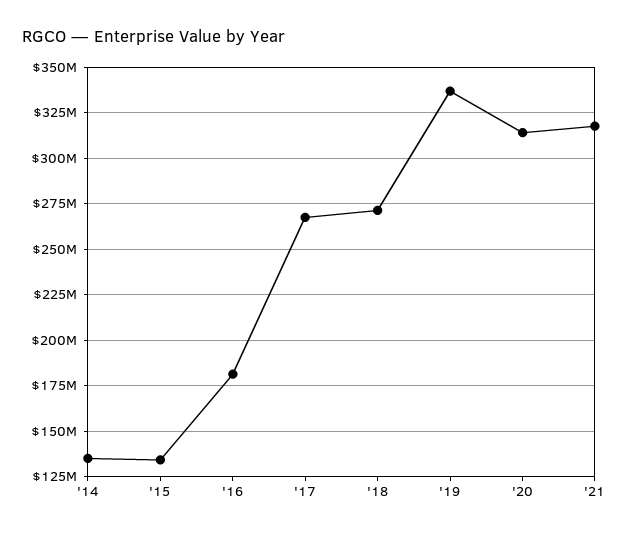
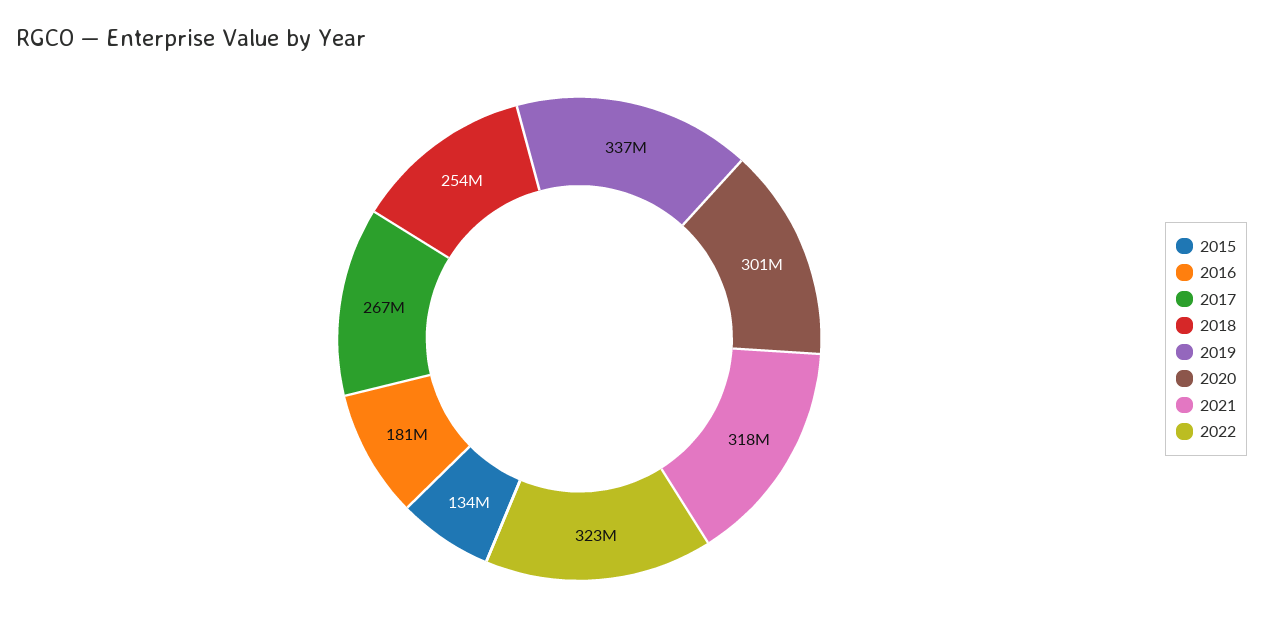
'14: 135000000 -> none
'18: 270000000 -> 254000000
'20: 315000000 -> 301000000
2022: none -> 323000000

